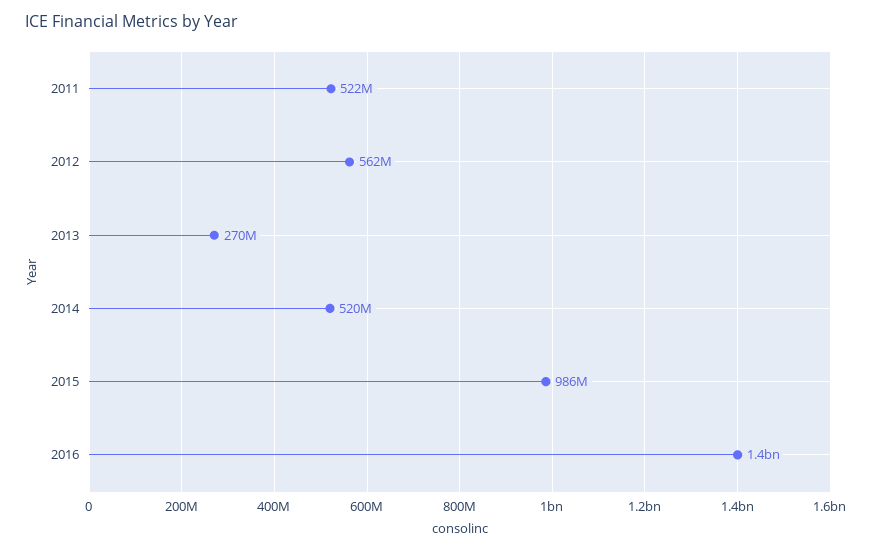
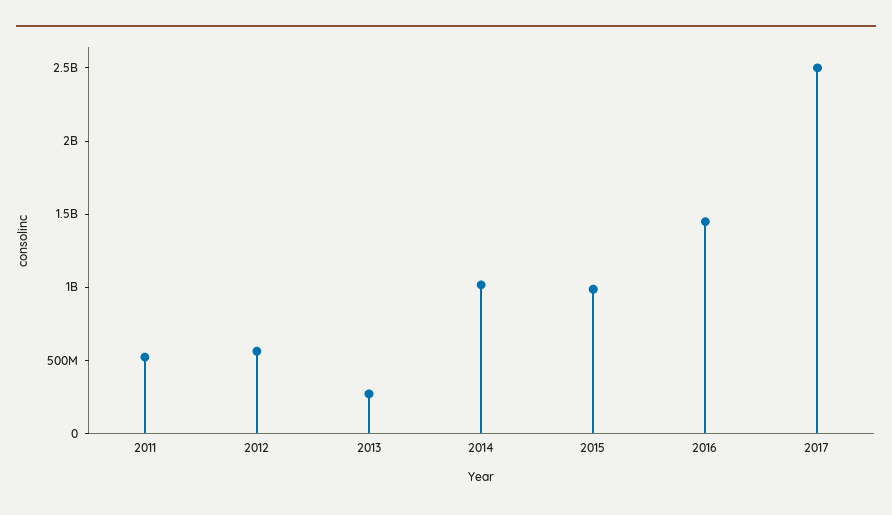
2014: 520000000 -> 1000000000
2017: none -> 2500000000

